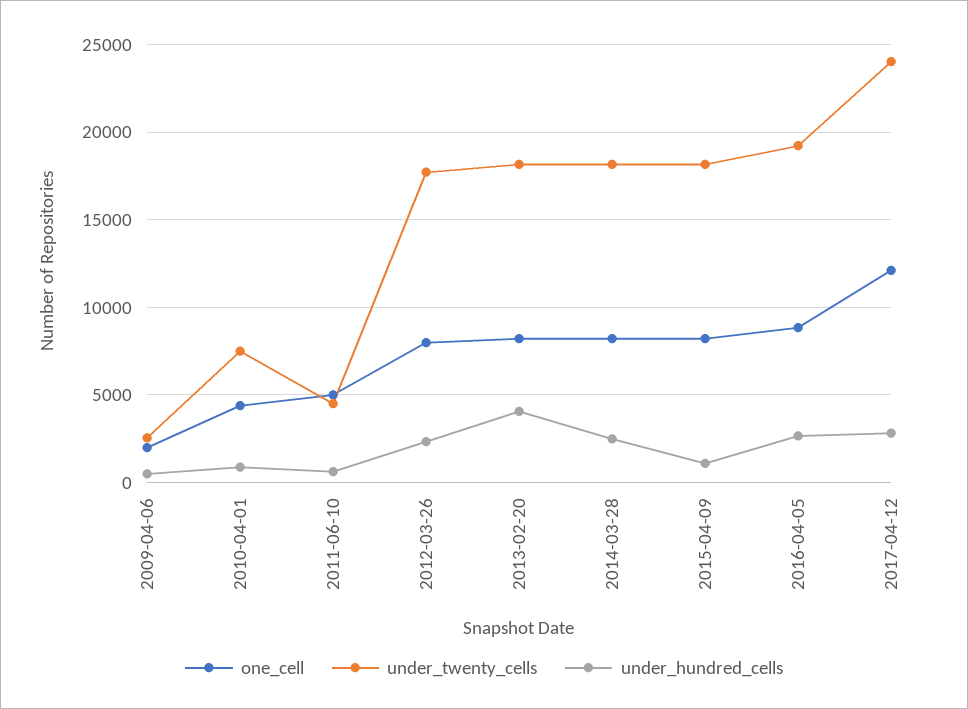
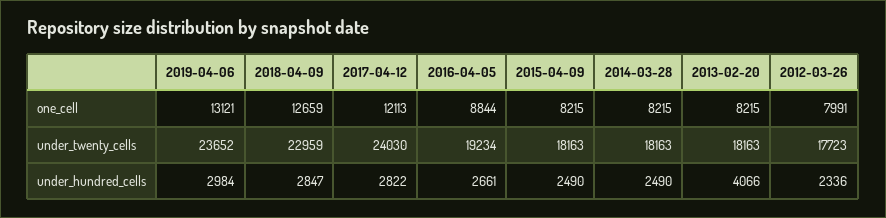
one_cell, 2009-04-06: 2000 -> none
under_twenty_cells, 2009-04-06: 2500 -> none
under_hundred_cells, 2009-04-06: 500 -> none
one_cell, 2010-04-01: 4500 -> none
under_twenty_cells, 2010-04-01: 7500 -> none
under_hundred_cells, 2010-04-01: 1000 -> none
one_cell, 2011-06-10: 5000 -> none
under_twenty_cells, 2011-06-10: 4500 -> none
under_hundred_cells, 2011-06-10: 500 -> none
under_hundred_cells, 2015-04-09: 1000 -> 2490
one_cell, 2019-04-06: none -> 13121
one_cell, 2018-04-09: none -> 12659
under_twenty_cells, 2019-04-06: none -> 23652
under_twenty_cells, 2018-04-09: none -> 22959
under_hundred_cells, 2019-04-06: none -> 2984
under_hundred_cells, 2018-04-09: none -> 2847

